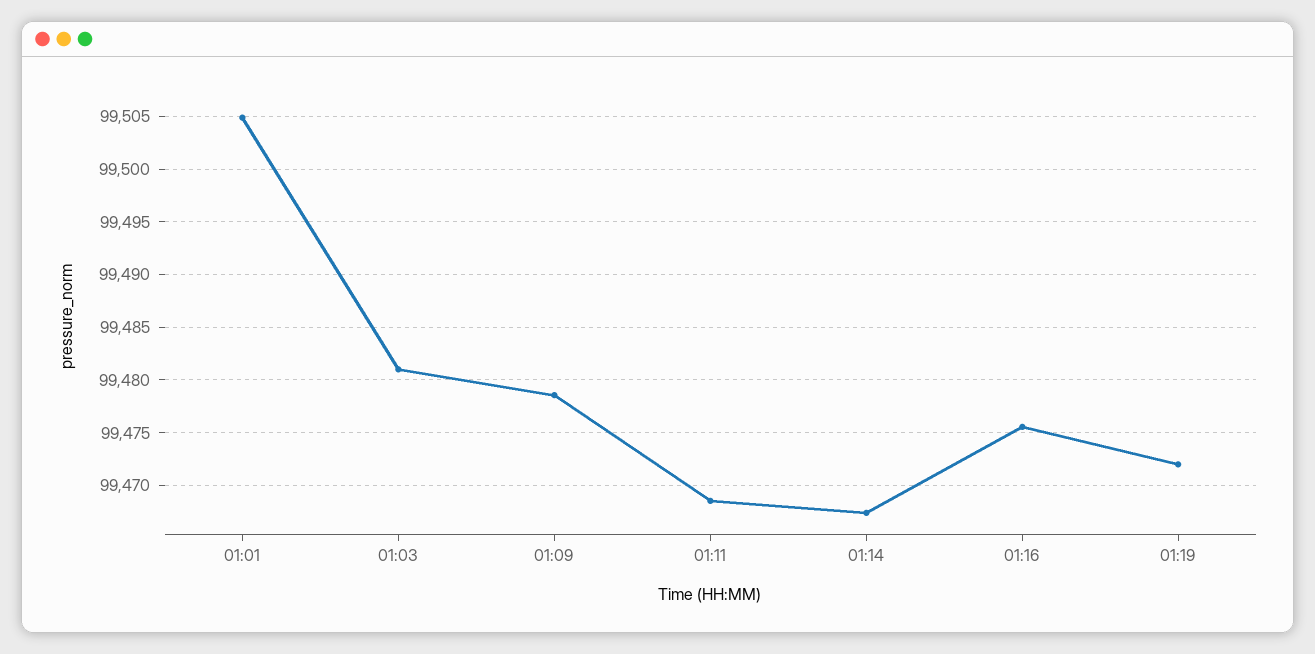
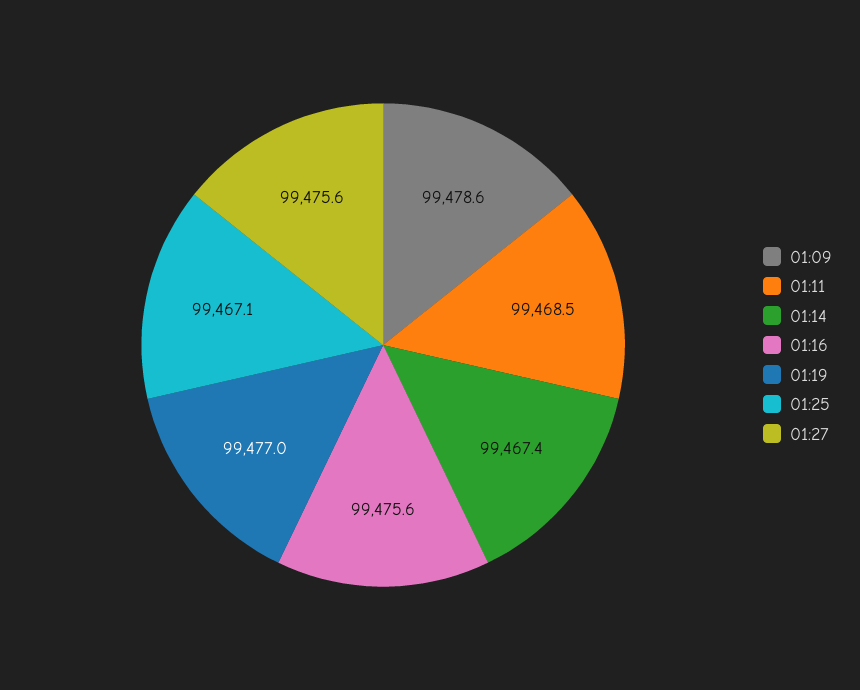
01:01: 99505 -> none
01:03: 99481 -> none
01:19: 99472 -> 99477
01:25: none -> 99467.1
01:27: none -> 99475.6

